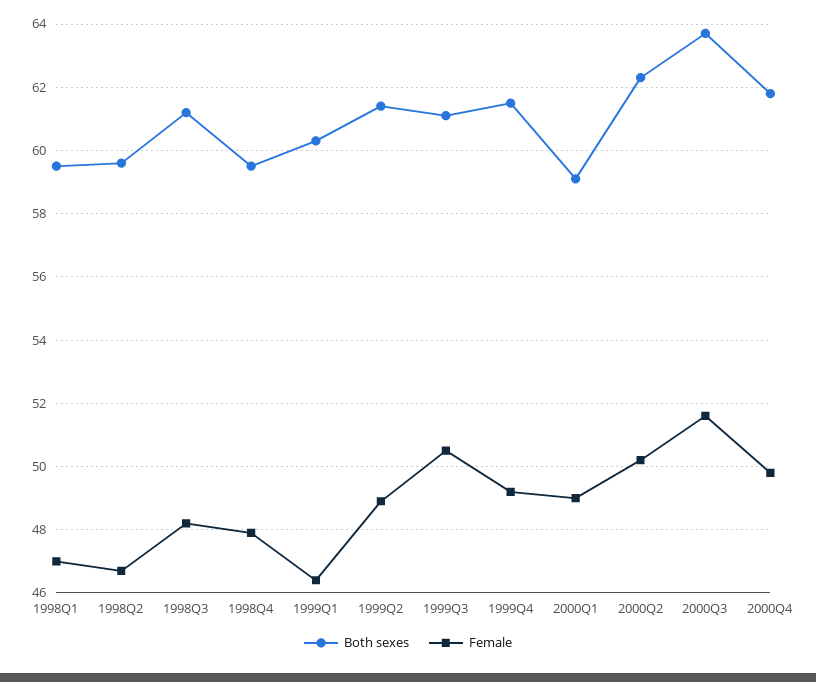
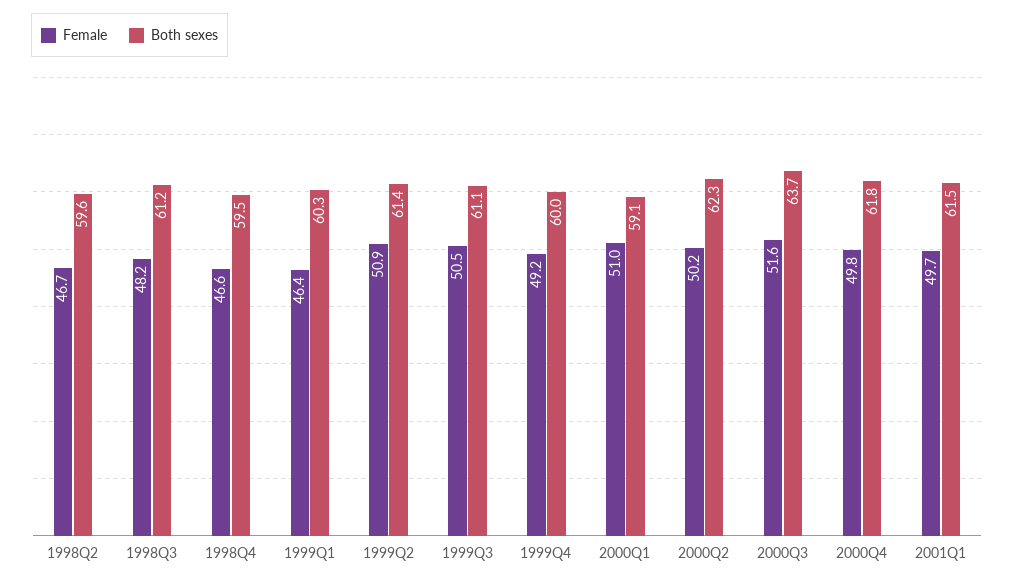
Both sexes, 1998Q1: 59.5 -> none
Female, 1998Q1: 47 -> none
Female, 1998Q4: 48 -> 46.6
Female, 1999Q2: 49 -> 50.9
Both sexes, 1999Q4: 61.5 -> 60
Female, 2000Q1: 49 -> 51
Female, 2001Q1: none -> 49.7
Both sexes, 2001Q1: none -> 61.5

